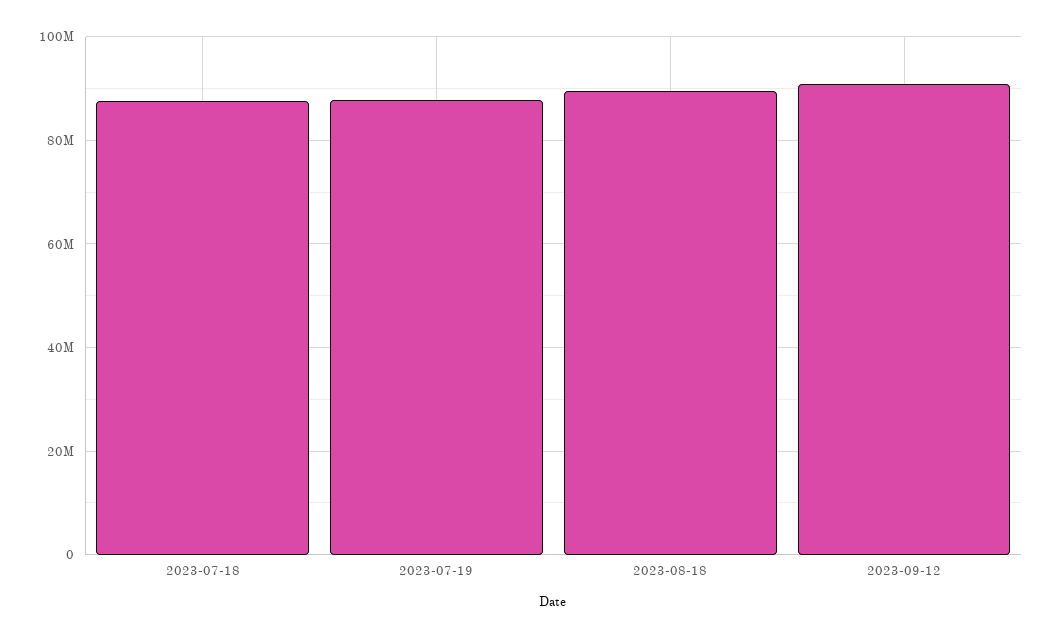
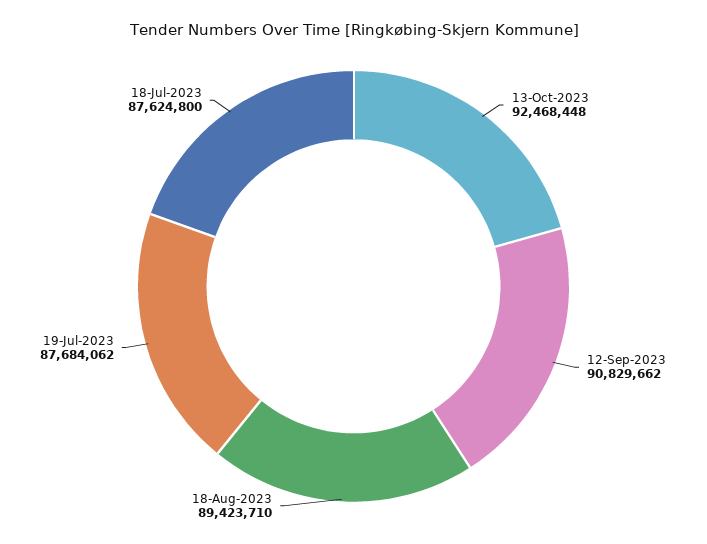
13-Oct-2023: none -> 92468448

